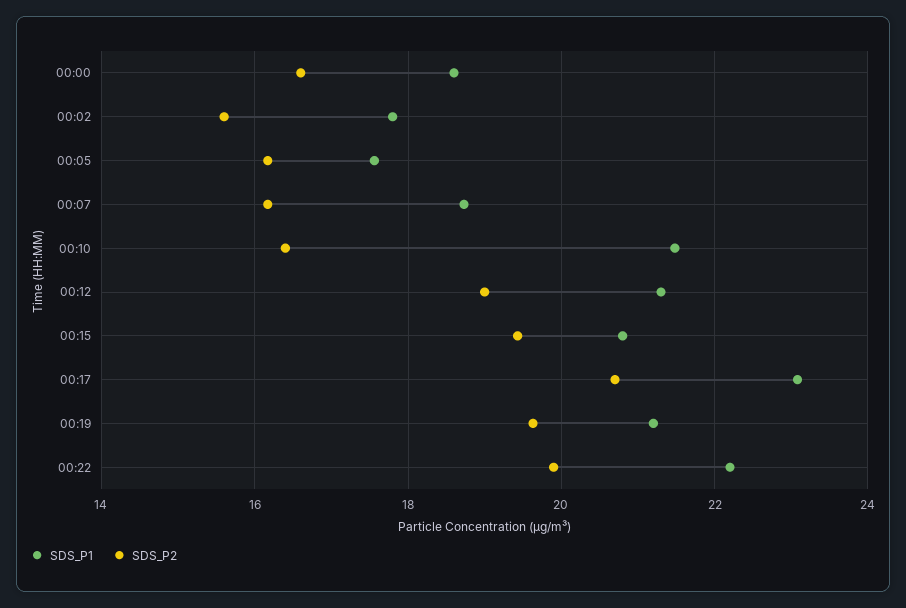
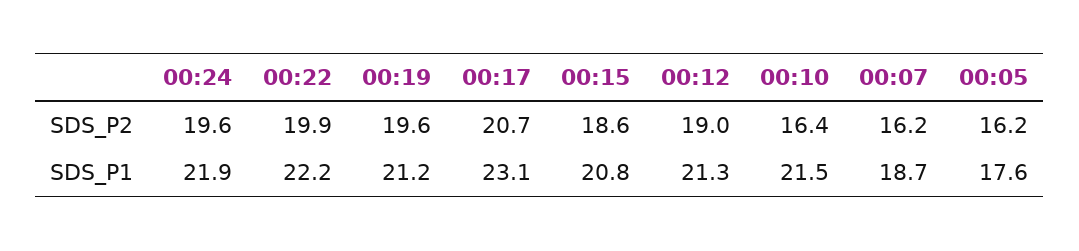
SDS_P1, 00:00: 18.6 -> none
SDS_P2, 00:00: 16.6 -> none
SDS_P1, 00:02: 17.8 -> none
SDS_P2, 00:02: 15.6 -> none
SDS_P2, 00:15: 19.4 -> 18.6
SDS_P2, 00:24: none -> 19.6
SDS_P1, 00:24: none -> 21.9

